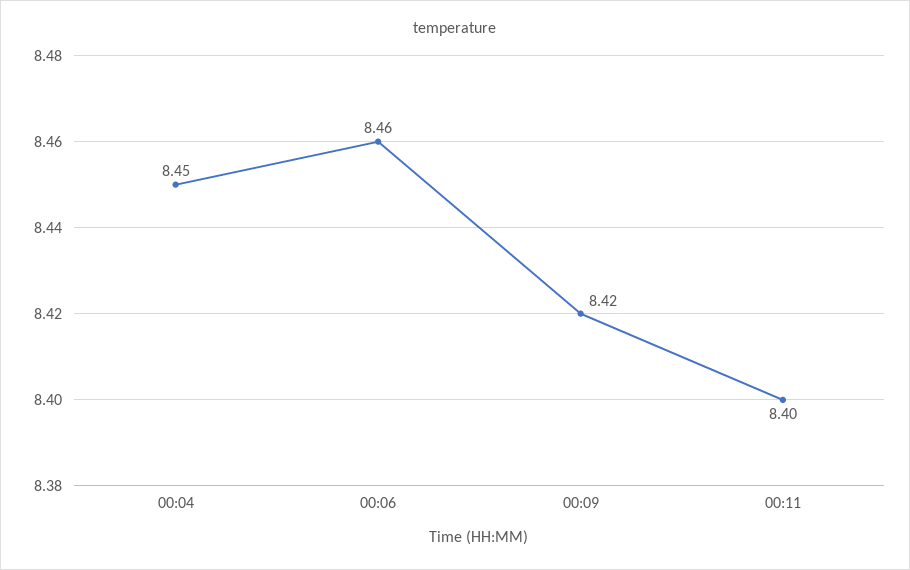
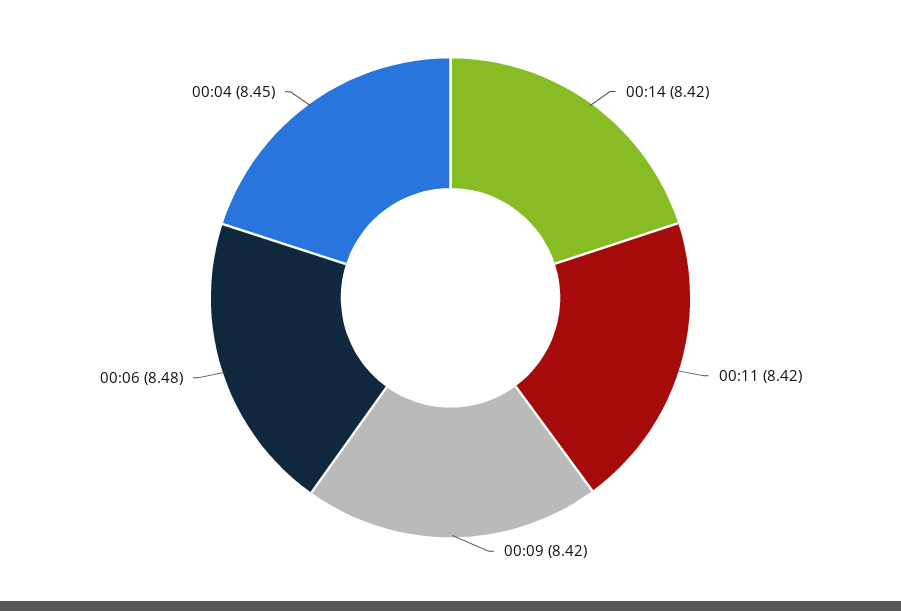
00:06: 8.46 -> 8.48
00:11: 8.4 -> 8.42
00:14: none -> 8.42

